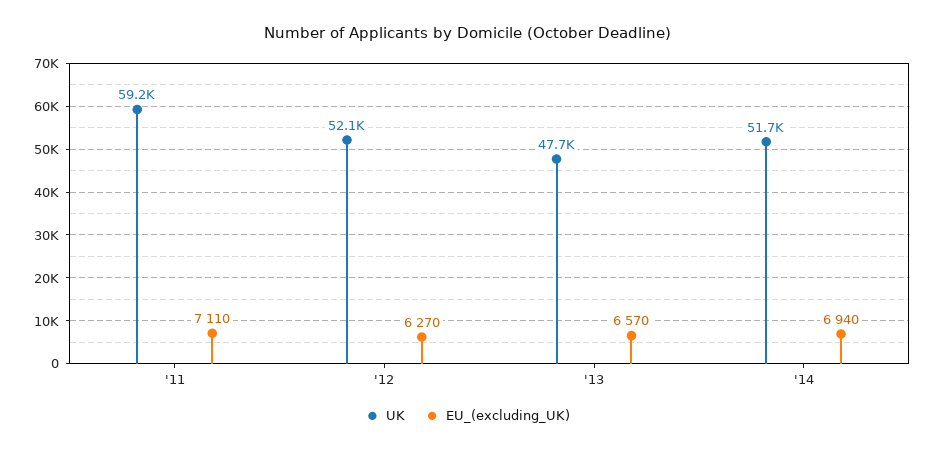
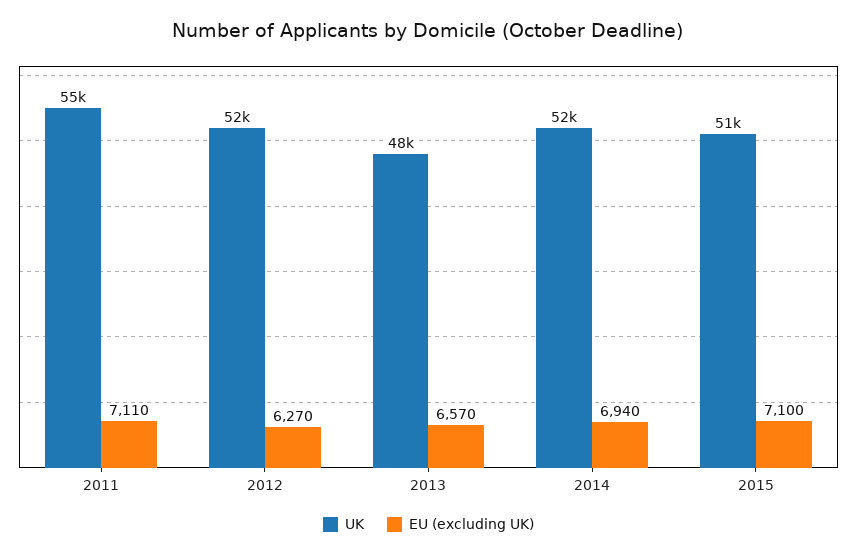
UK, '11: 59200 -> 55000
UK, 2015: none -> 51000
EU_(excluding_UK), 2015: none -> 7100

